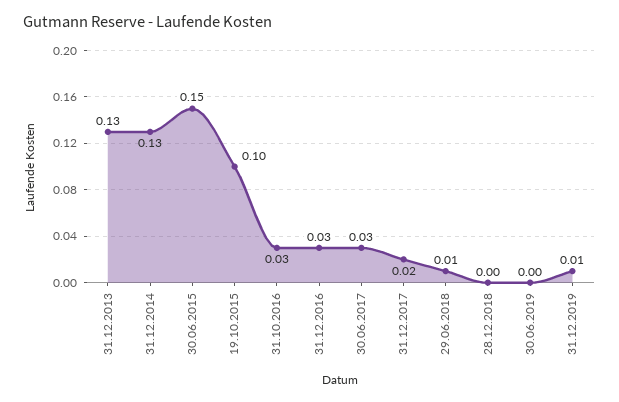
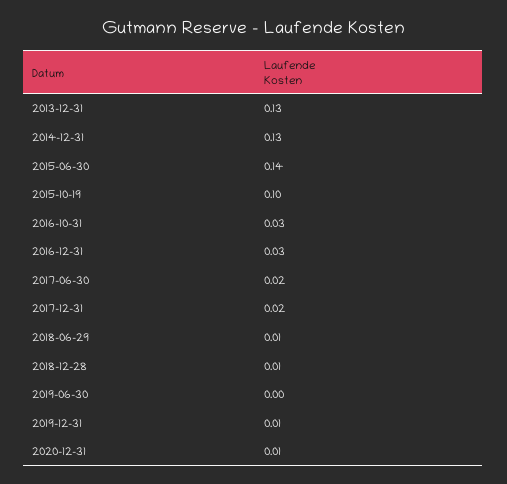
30.06.2015: 0.15 -> 0.14
30.06.2017: 0.03 -> 0.02
28.12.2018: 0 -> 0.01
2020-12-31: none -> 0.01

